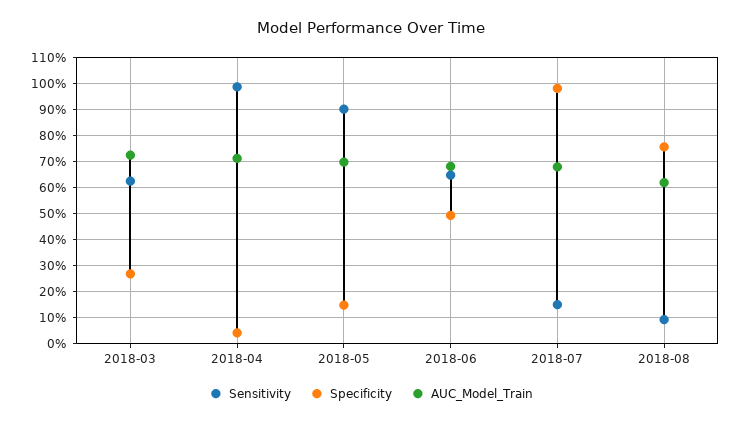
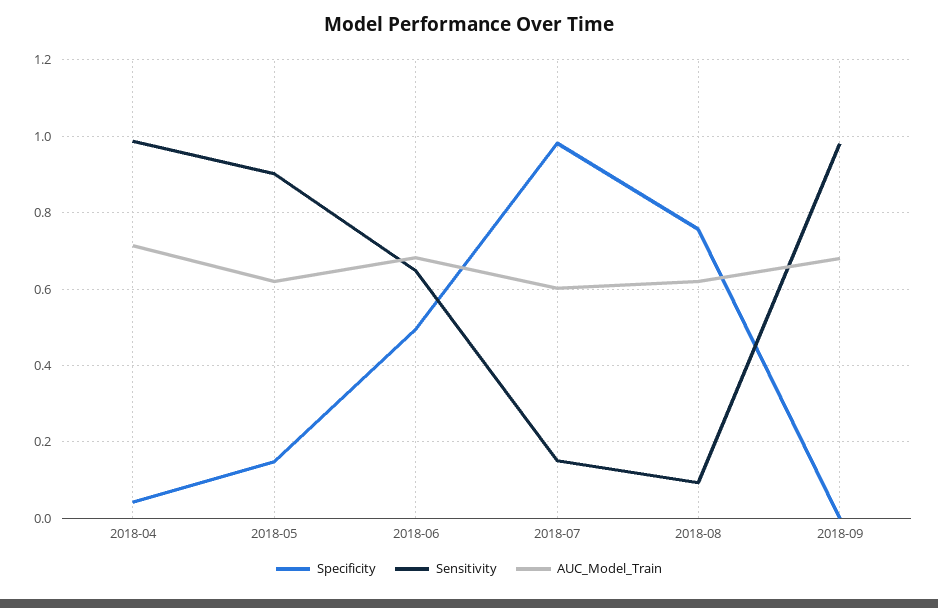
Sensitivity, 2018-03: 0.625 -> none
Specificity, 2018-03: 0.275 -> none
AUC_Model_Train, 2018-03: 0.725 -> none
AUC_Model_Train, 2018-05: 0.7 -> 0.62
AUC_Model_Train, 2018-07: 0.675 -> 0.6
Specificity, 2018-09: none -> 0
Sensitivity, 2018-09: none -> 0.98
AUC_Model_Train, 2018-09: none -> 0.68

